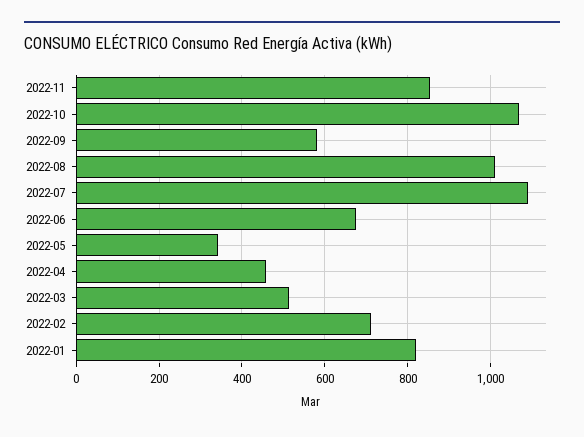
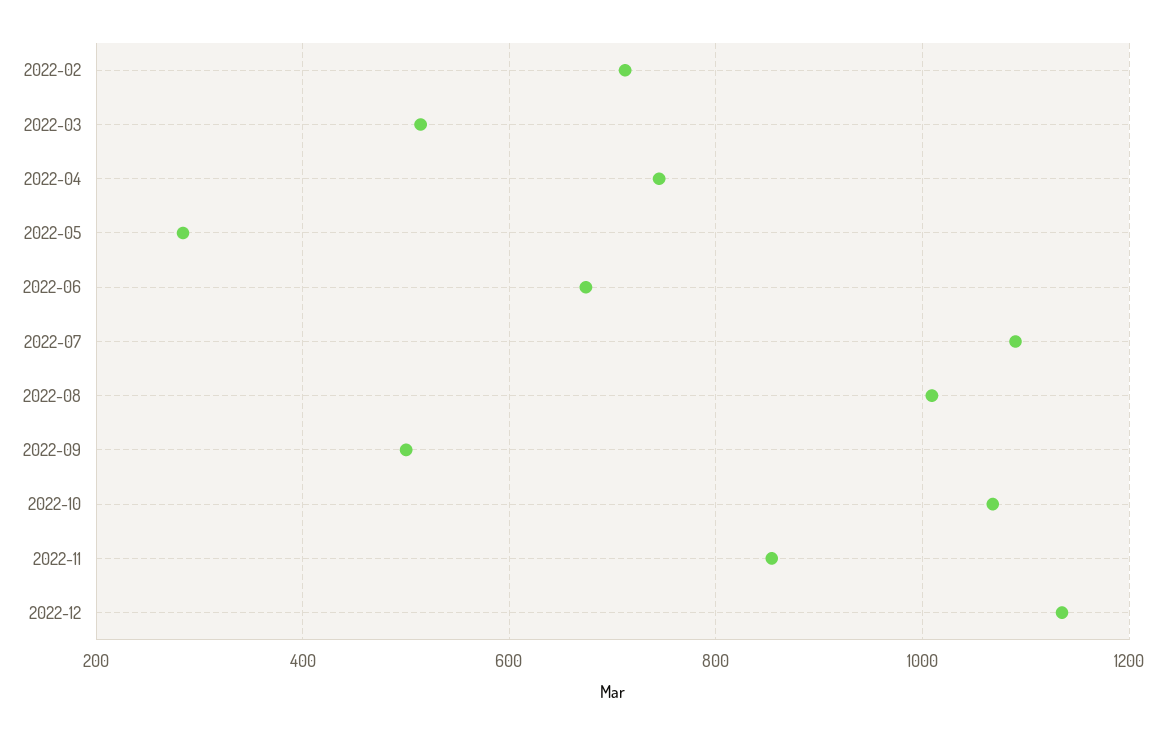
2022-09: 580 -> 500
2022-05: 340 -> 280
2022-04: 460 -> 740
2022-01: 820 -> none
2022-12: none -> 1140

